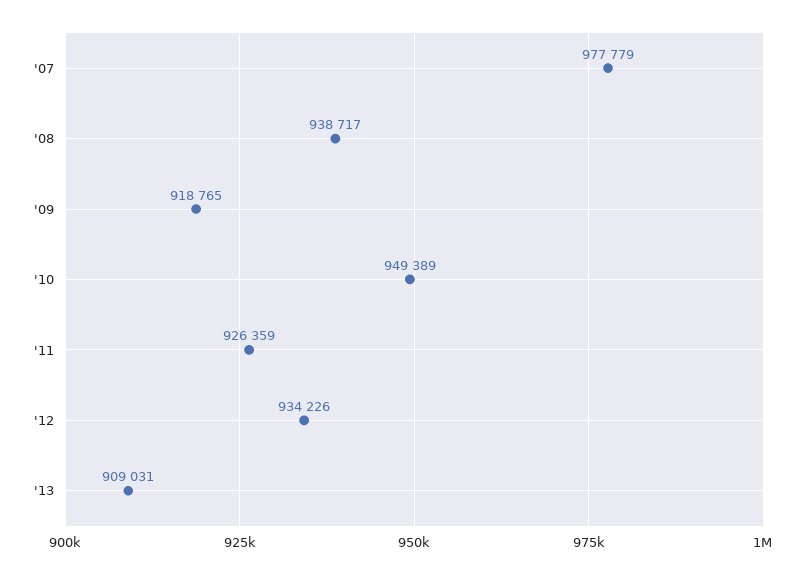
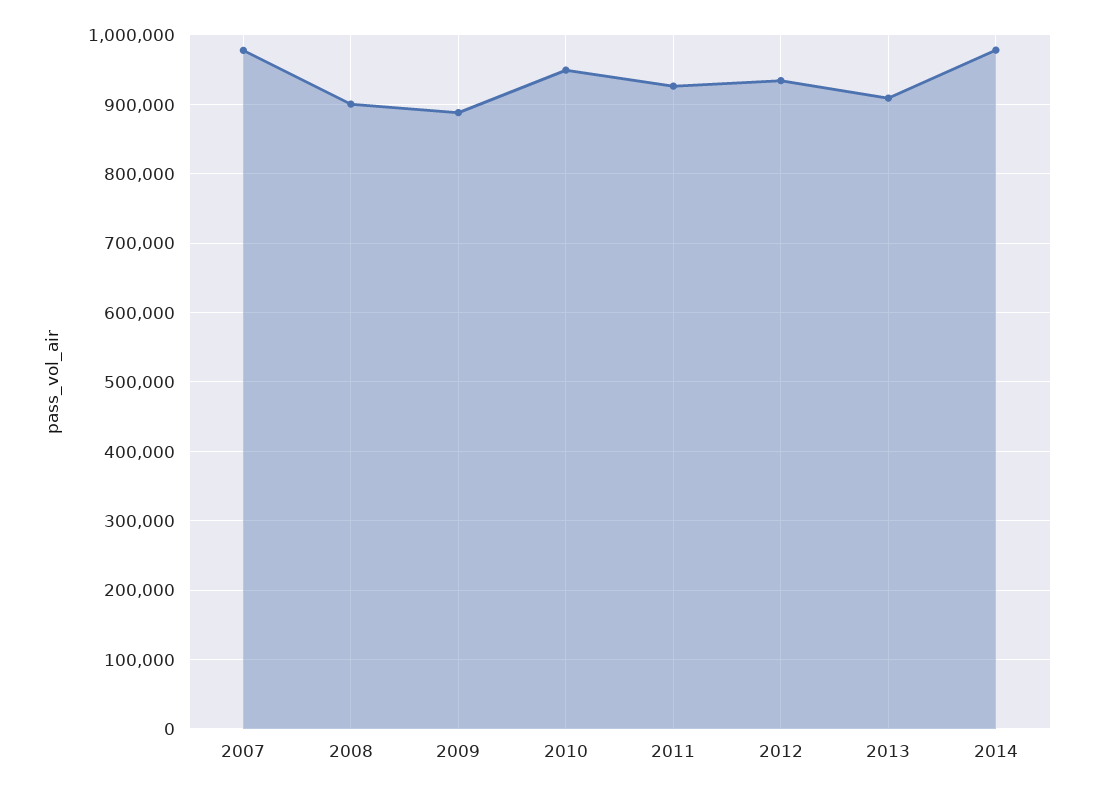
'08: 938717 -> 900000
'09: 918765 -> 890000
2014: none -> 980000

